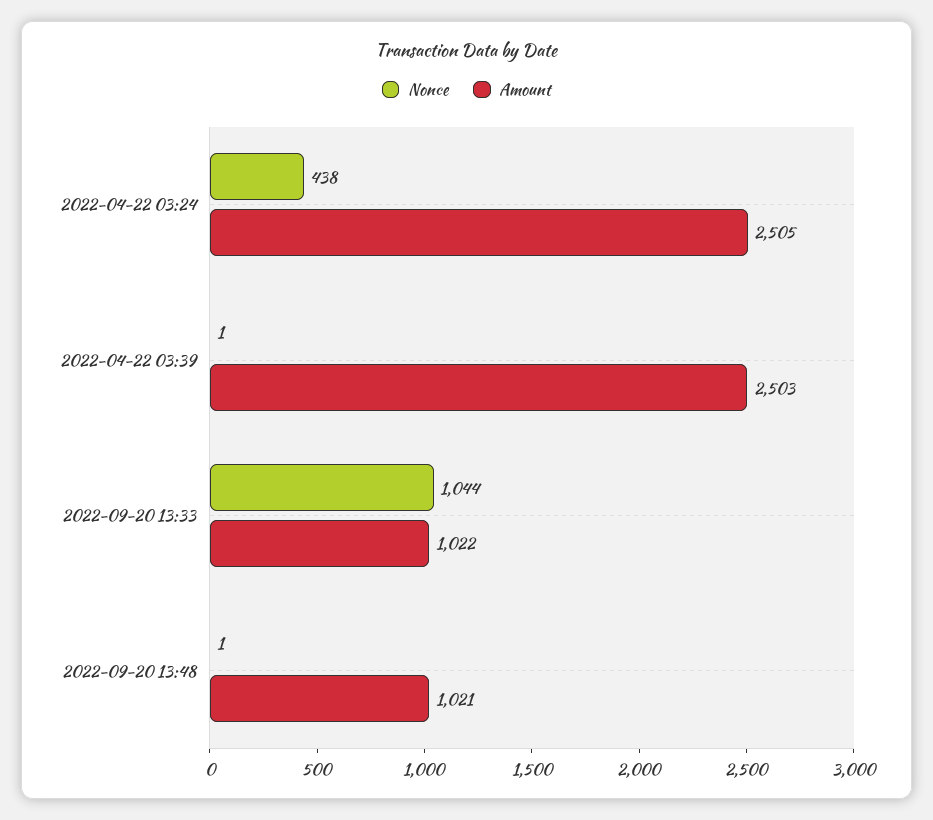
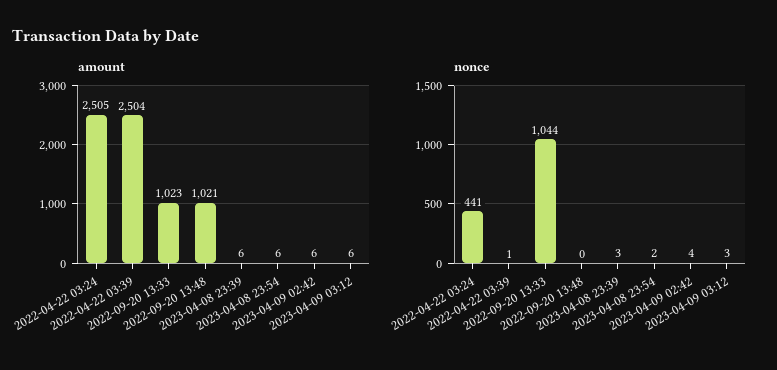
Nonce, 2022-04-22 03:24: 438 -> 441
Amount, 2022-04-22 03:39: 2503 -> 2504
Amount, 2022-09-20 13:33: 1022 -> 1023
Nonce, 2022-09-20 13:48: 1 -> 0
Amount, 2023-04-08 23:39: none -> 6
Amount, 2023-04-08 23:54: none -> 6
Amount, 2023-04-09 02:42: none -> 6
Amount, 2023-04-09 03:12: none -> 6
Nonce, 2023-04-08 23:39: none -> 3
Nonce, 2023-04-08 23:54: none -> 2
Nonce, 2023-04-09 02:42: none -> 4
Nonce, 2023-04-09 03:12: none -> 3

